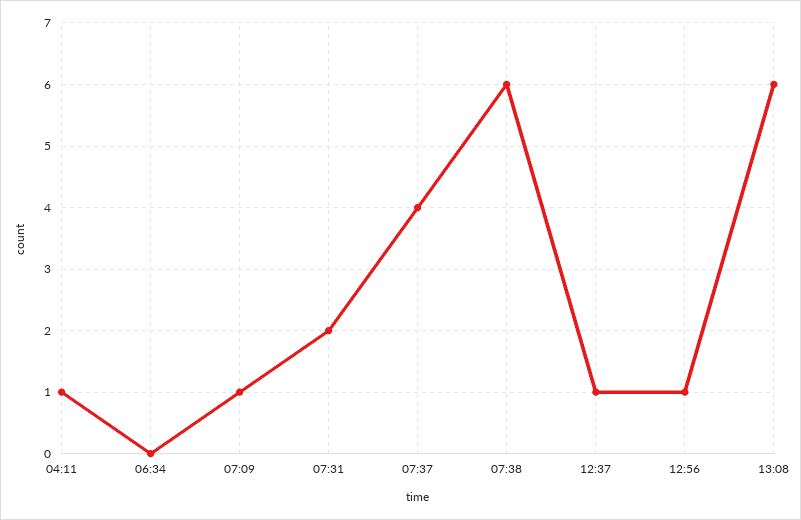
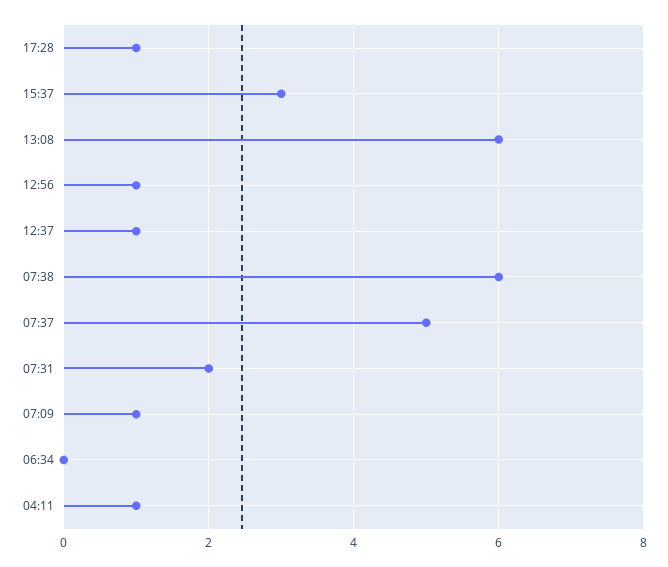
07:37: 4 -> 5
17:28: none -> 1
15:37: none -> 3

